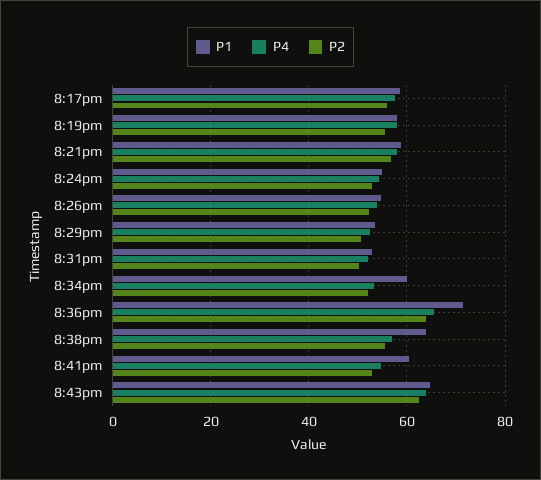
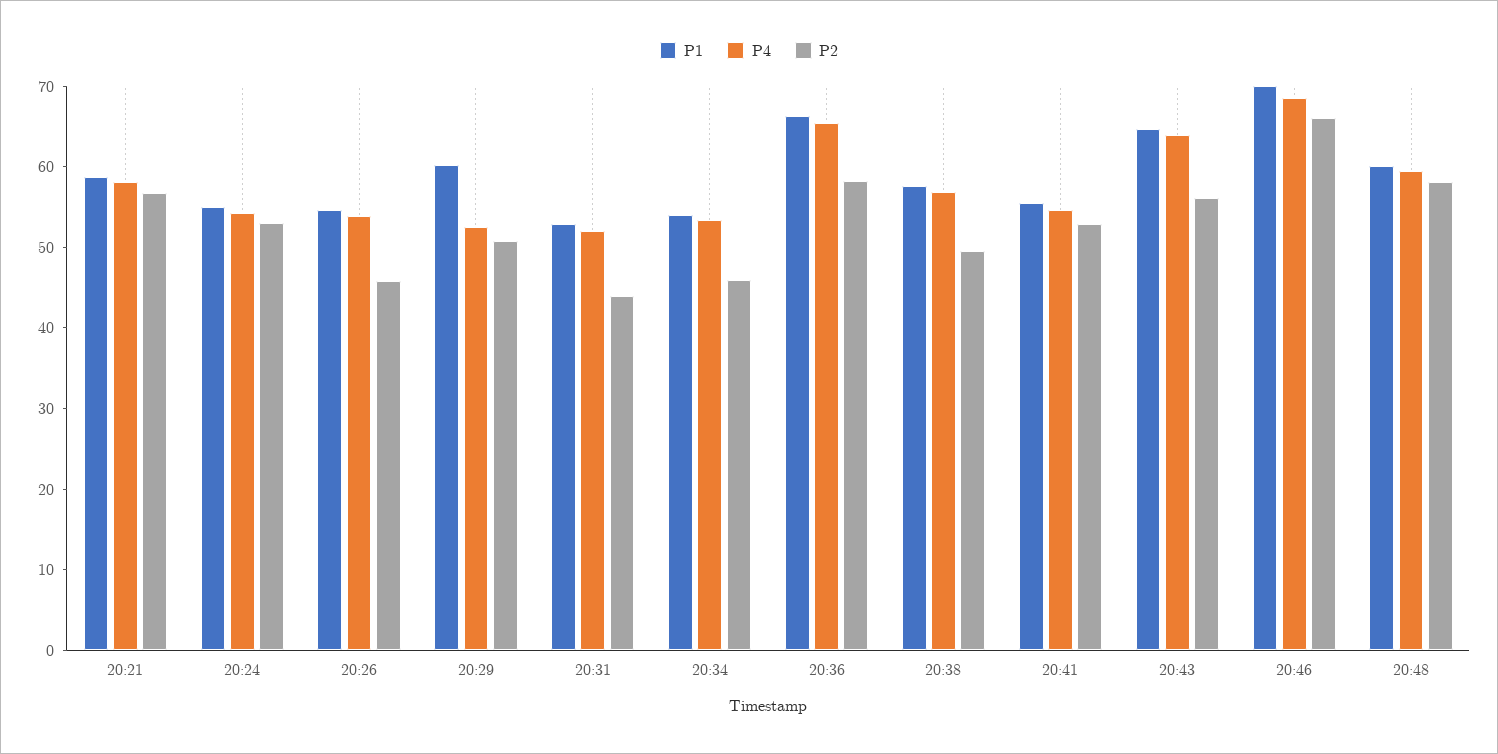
P1, 8:17pm: 58 -> none
P4, 8:17pm: 58 -> none
P2, 8:17pm: 56 -> none
P1, 8:19pm: 58 -> none
P4, 8:19pm: 58 -> none
P2, 8:19pm: 56 -> none
P2, 8:26pm: 52 -> 46
P1, 8:29pm: 54 -> 60
P2, 8:31pm: 50 -> 44
P1, 8:34pm: 60 -> 54
P2, 8:34pm: 52 -> 46
P1, 8:36pm: 72 -> 66
P2, 8:36pm: 64 -> 58
P1, 8:38pm: 64 -> 58
P2, 8:38pm: 56 -> 50
P1, 8:41pm: 60 -> 56
P2, 8:43pm: 62 -> 56
P1, 20:46: none -> 70
P4, 20:46: none -> 68
P2, 20:46: none -> 66
P1, 20:48: none -> 60
P4, 20:48: none -> 60
P2, 20:48: none -> 58

